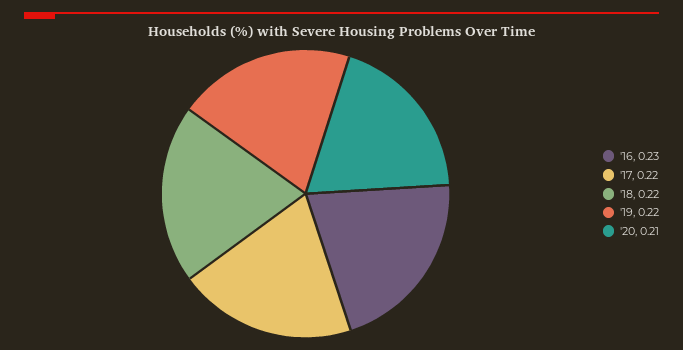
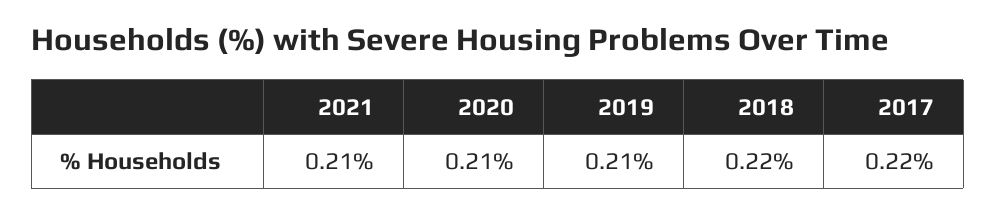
'16: 0.23 -> none
'19: 0.22 -> 0.21
2021: none -> 0.21

